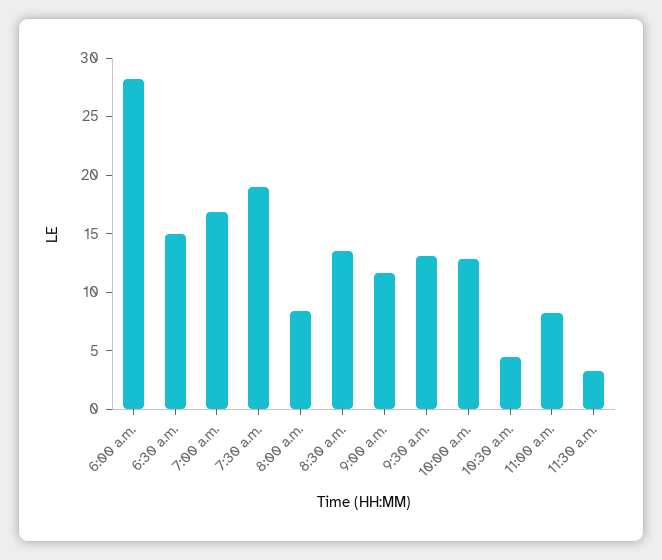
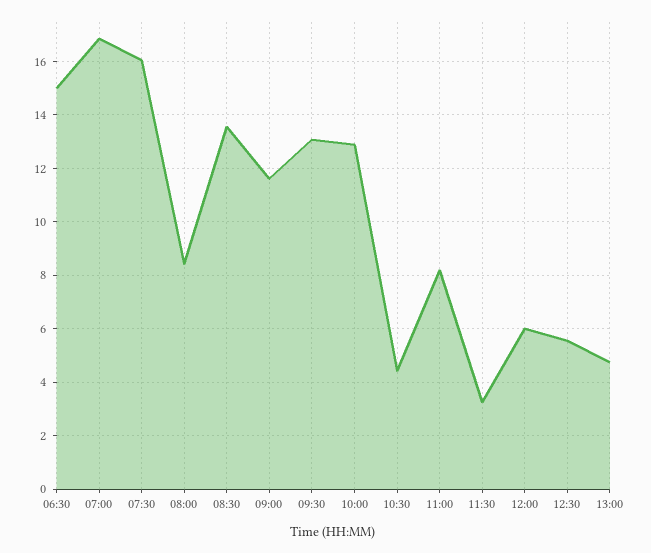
6:00 a.m.: 28 -> none
7:30 a.m.: 19 -> 16
12:00: none -> 6
12:30: none -> 5.5
13:00: none -> 4.75

